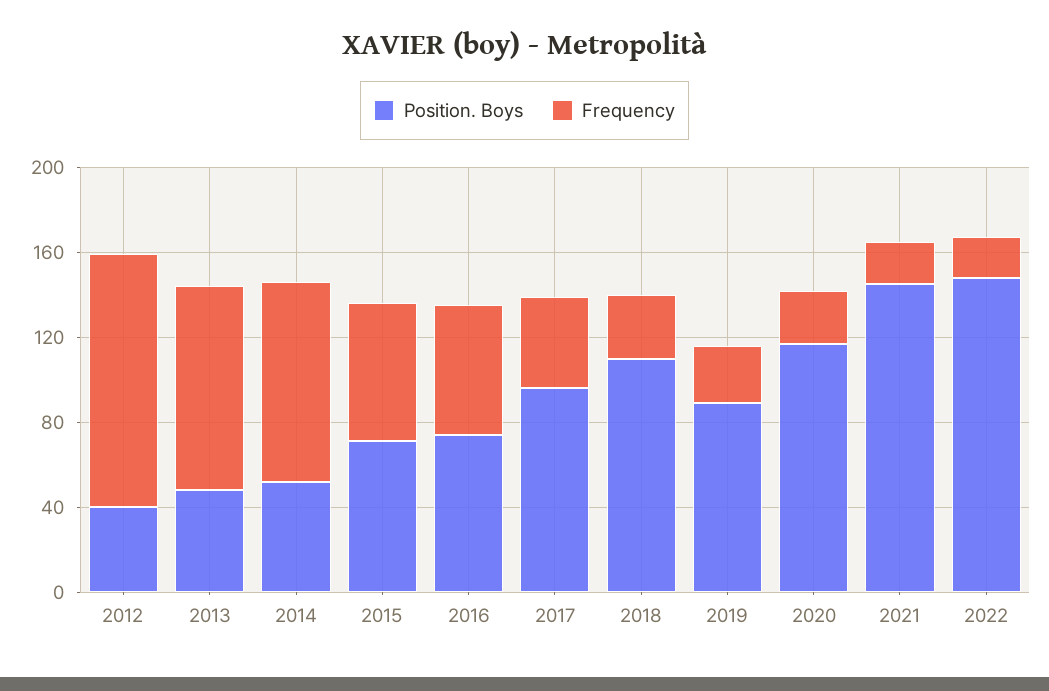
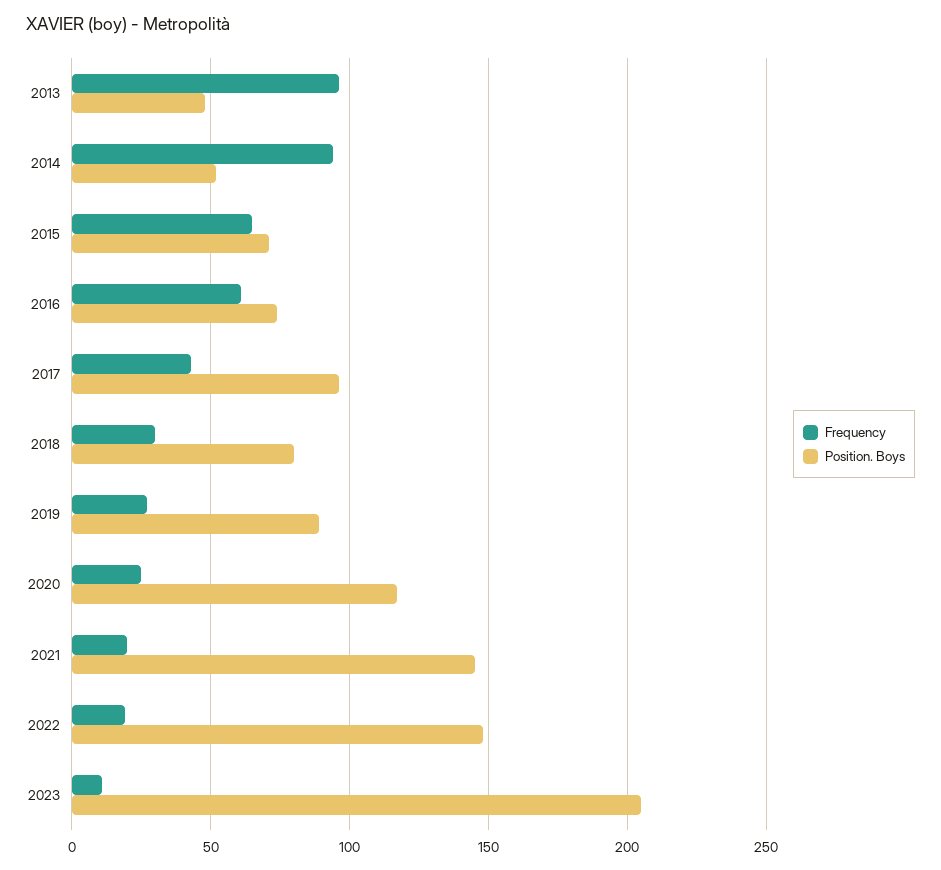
Position. Boys, 2012: 40 -> none
Frequency, 2012: 120 -> none
Position. Boys, 2018: 110 -> 80
Frequency, 2023: none -> 10
Position. Boys, 2023: none -> 205

